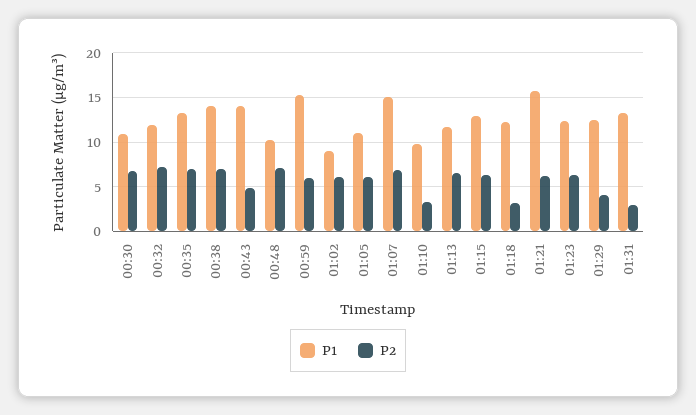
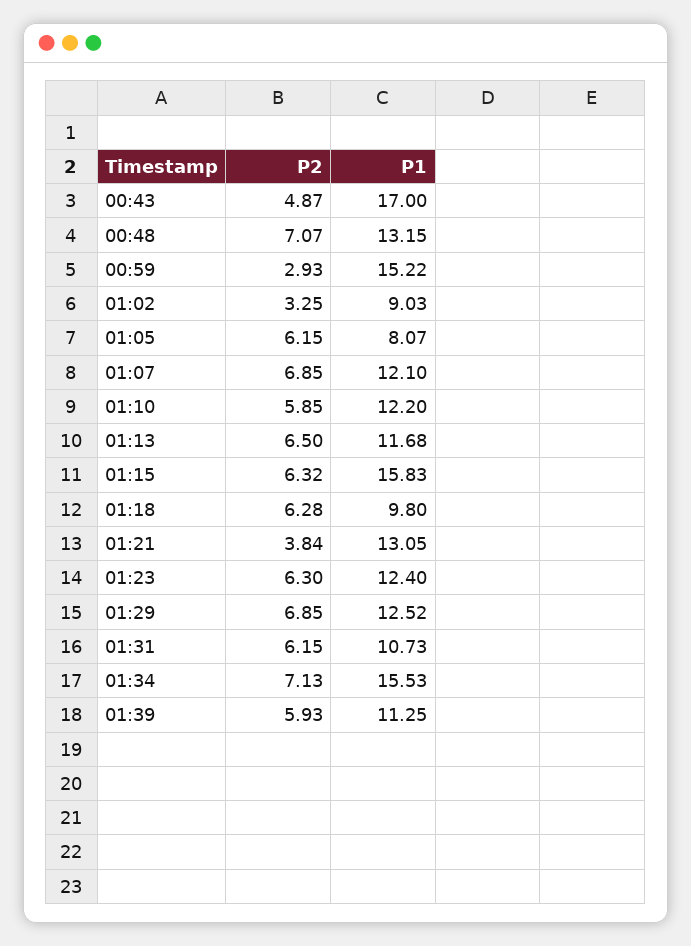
P1, 00:30: 11 -> none
P2, 00:30: 7 -> none
P1, 00:32: 12 -> none
P2, 00:32: 7 -> none
P1, 00:35: 13 -> none
P2, 00:35: 7 -> none
P1, 00:38: 14 -> none
P2, 00:38: 7 -> none
P1, 00:43: 14 -> 17
P1, 00:48: 10 -> 13.15
P2, 00:59: 6 -> 2.93
P2, 01:02: 6 -> 3.25
P1, 01:05: 11 -> 8.07
P1, 01:07: 15 -> 12.1
P1, 01:10: 10 -> 12.2
P2, 01:10: 3 -> 5.85
P1, 01:15: 13 -> 15.83
P1, 01:18: 12 -> 9.8
P2, 01:18: 3 -> 6.28
P1, 01:21: 16 -> 13.05
P2, 01:21: 6 -> 3.84
P2, 01:29: 4 -> 6.85
P1, 01:31: 13 -> 10.73
P2, 01:31: 3 -> 6.15
P2, 01:34: none -> 7.13
P1, 01:34: none -> 15.53
P2, 01:39: none -> 5.93
P1, 01:39: none -> 11.25

